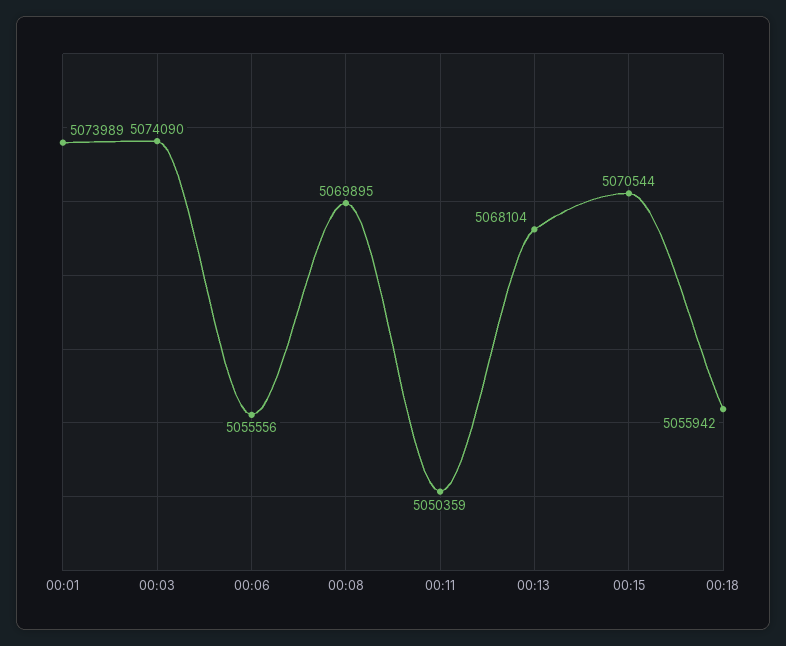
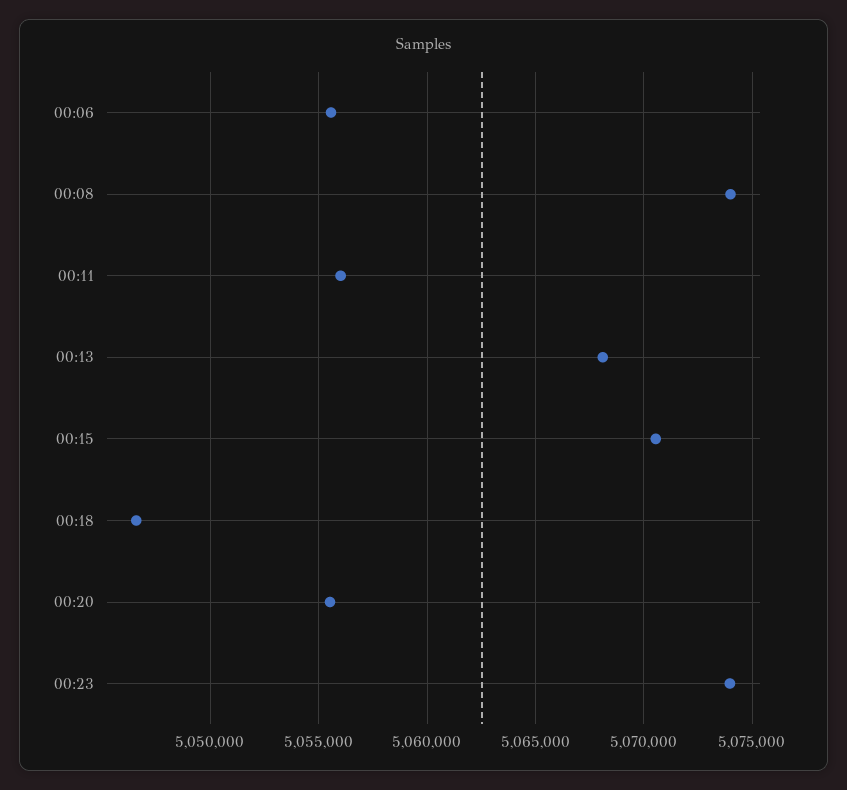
00:01: 5073989 -> none
00:03: 5074090 -> none
00:08: 5069895 -> 5074000
00:11: 5050359 -> 5056000
00:18: 5055942 -> 5046500
00:20: none -> 5055500
00:23: none -> 5074000

